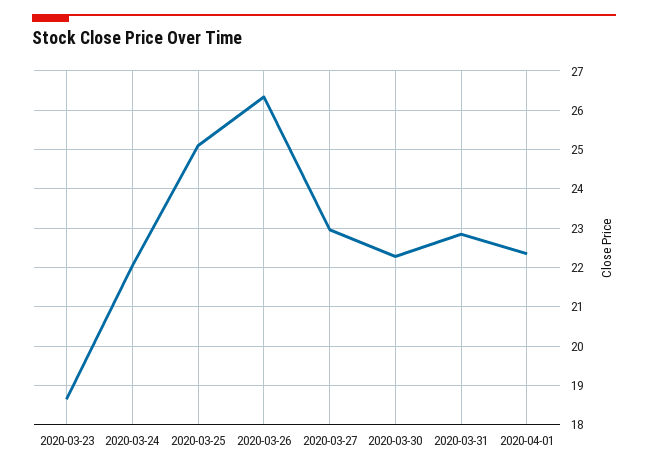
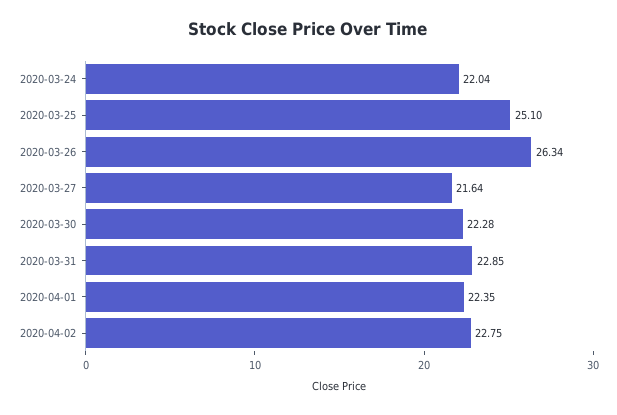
2020-03-23: 18.6 -> none
2020-03-27: 23 -> 21.64
2020-04-02: none -> 22.75

